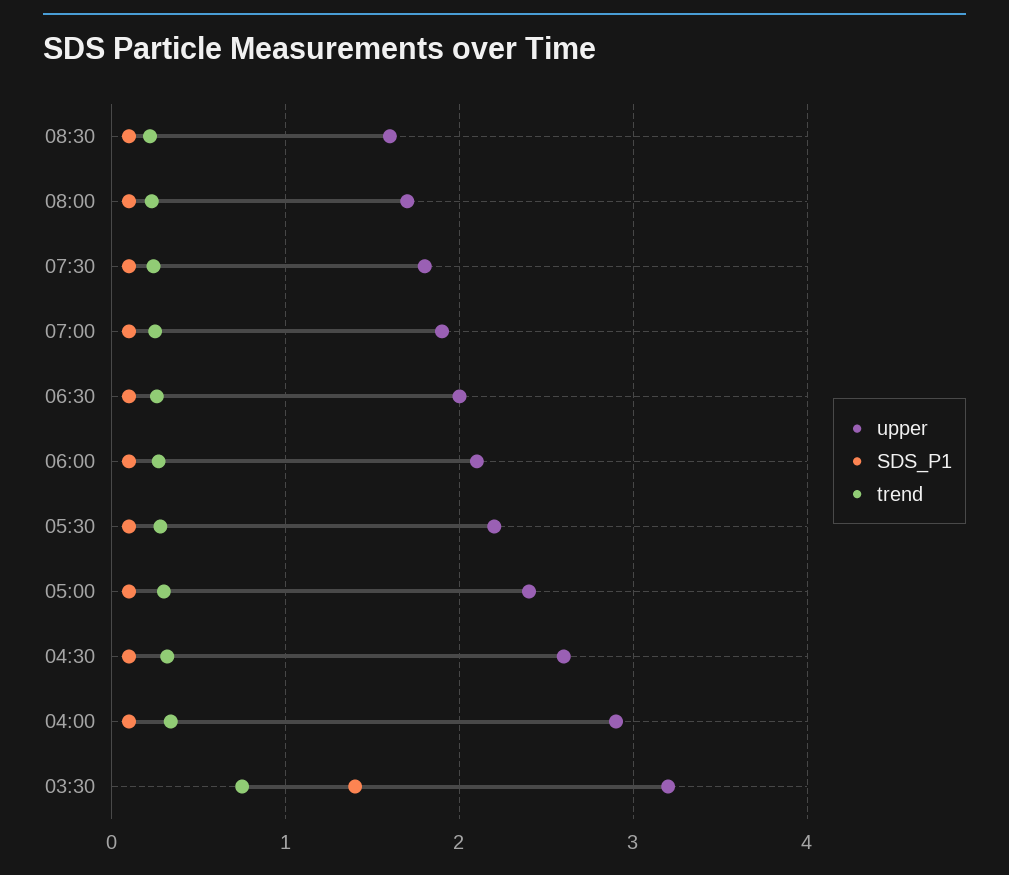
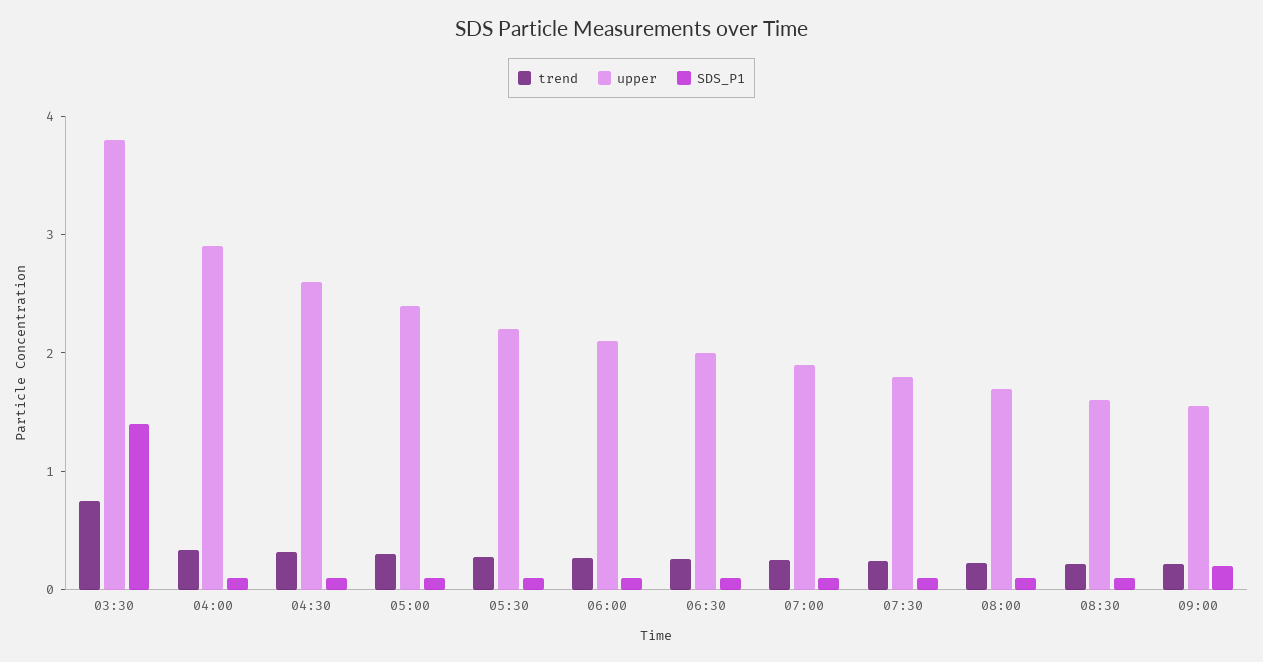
upper, 03:30: 3.2 -> 3.8
trend, 09:00: none -> 0.2
upper, 09:00: none -> 1.6
SDS_P1, 09:00: none -> 0.2

